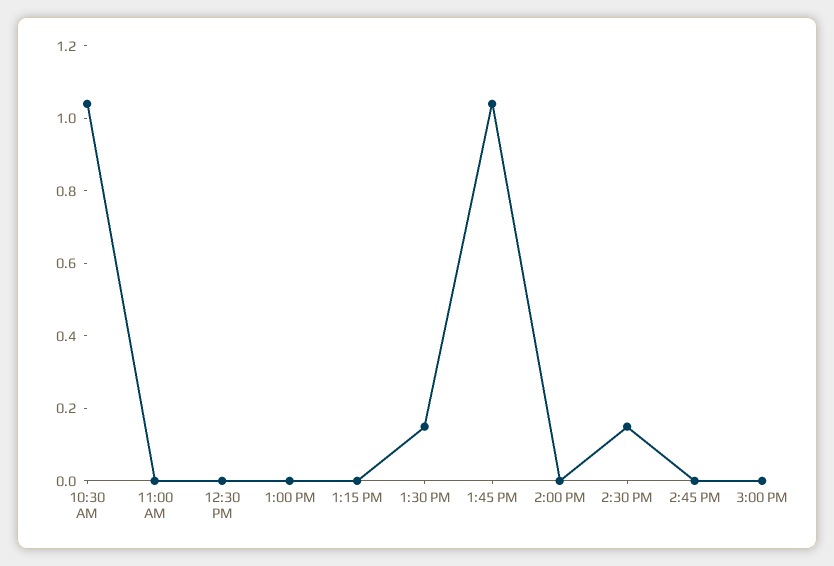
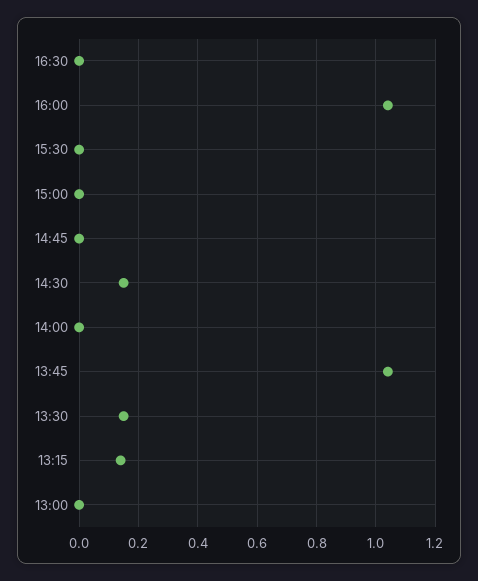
10:30 AM: 1.05 -> none
11:00 AM: 0 -> none
12:30 PM: 0 -> none
1:15 PM: 0 -> 0.15
16:30: none -> 0
16:00: none -> 1.05
15:30: none -> 0

